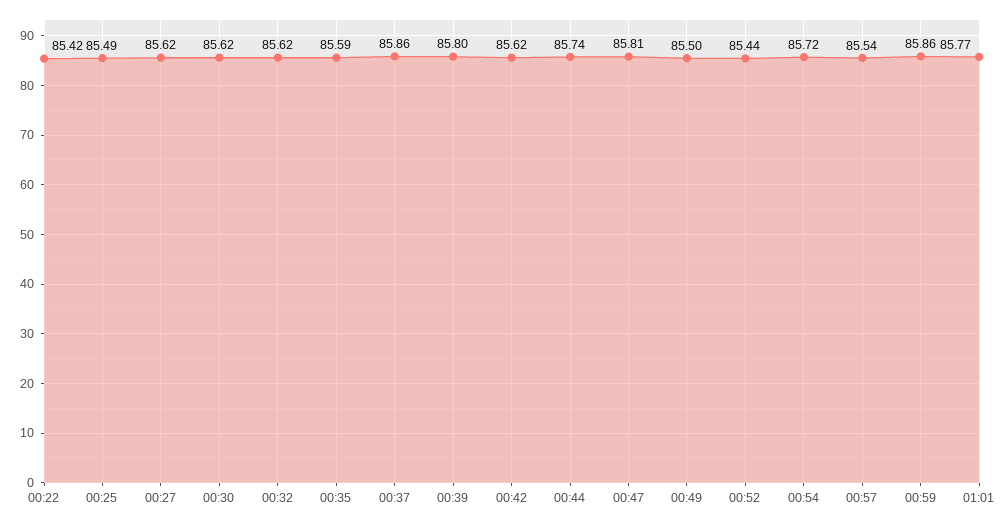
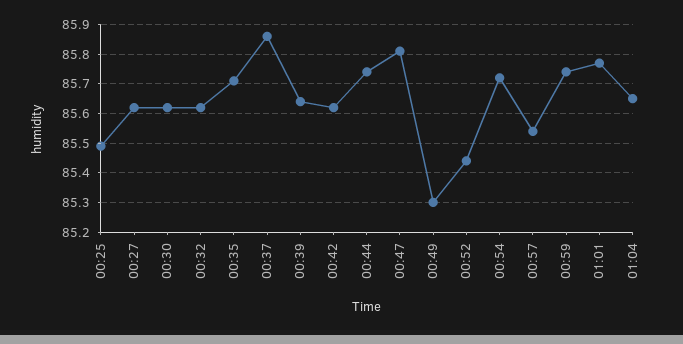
00:22: 85.42 -> none
00:35: 85.59 -> 85.7
00:39: 85.8 -> 85.65
00:49: 85.5 -> 85.3
00:59: 85.86 -> 85.75
01:04: none -> 85.65

